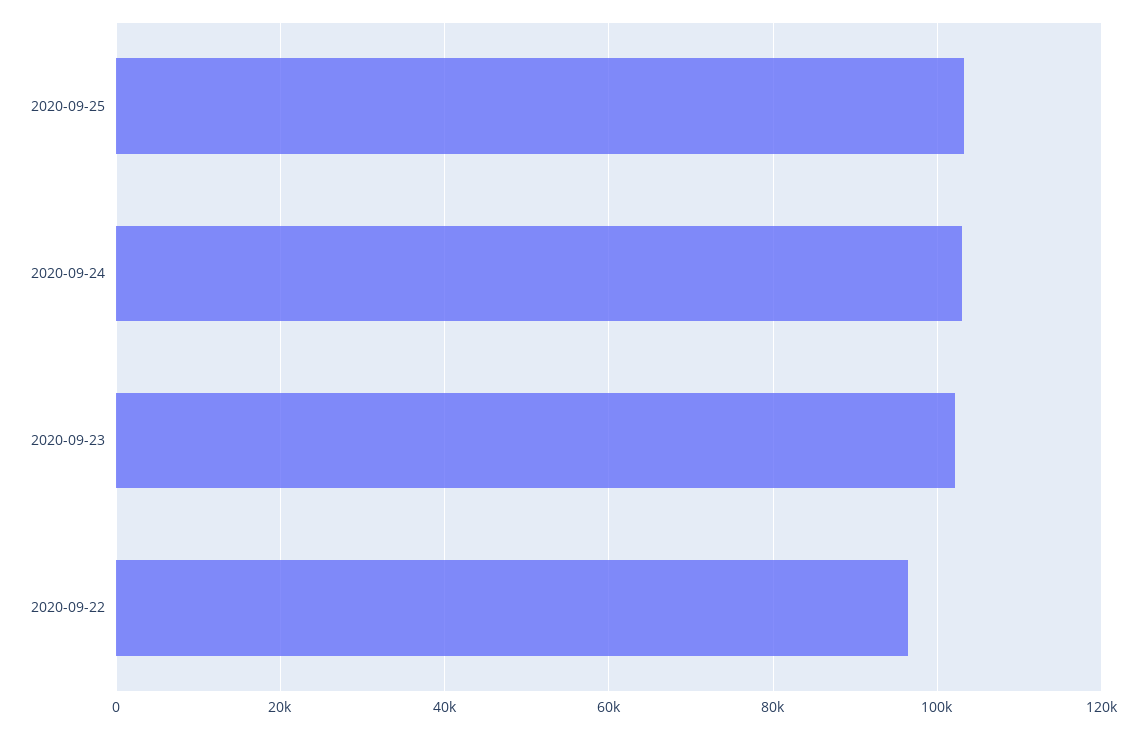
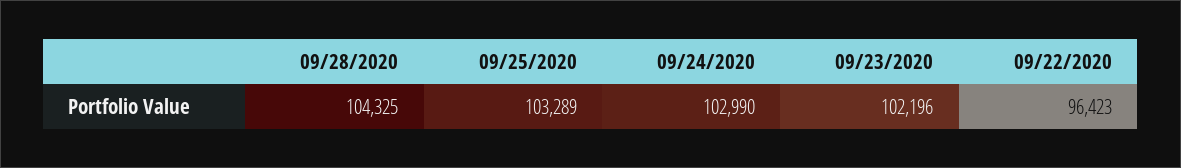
09/28/2020: none -> 104325

